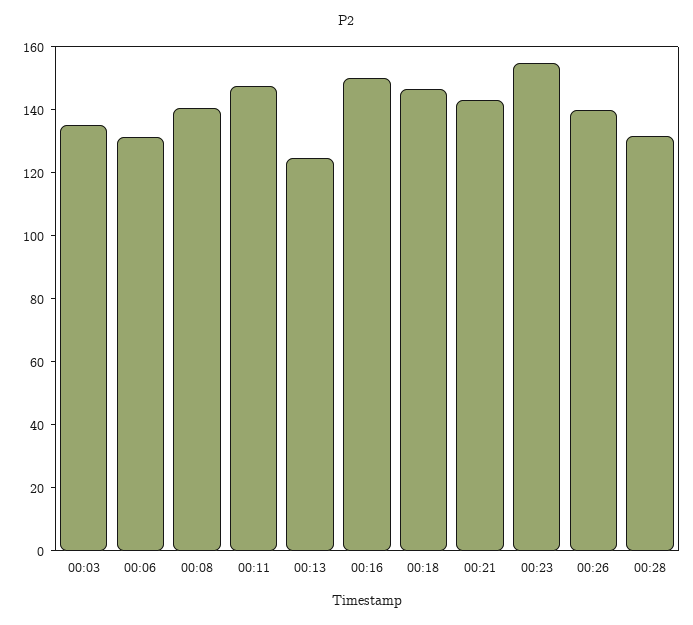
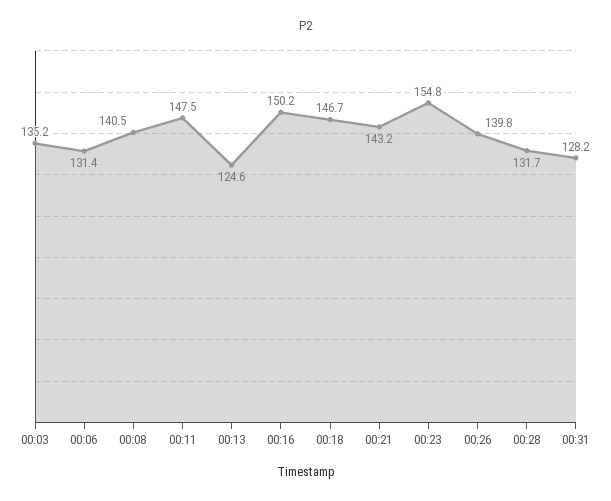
00:31: none -> 128.2

